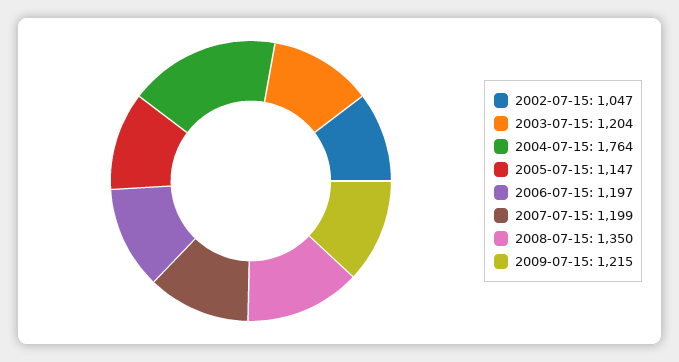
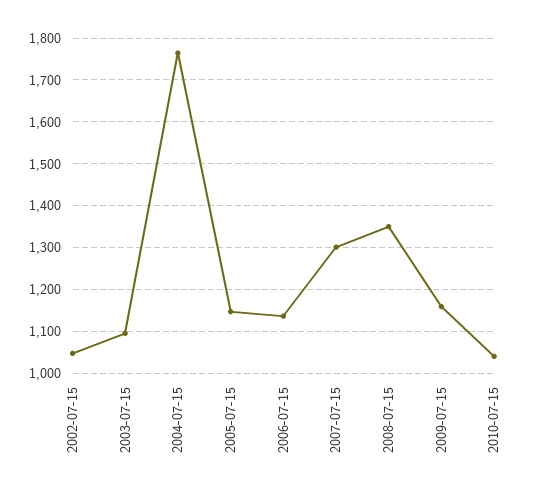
2003-07-15: 1204 -> 1100
2006-07-15: 1197 -> 1140
2007-07-15: 1199 -> 1300
2009-07-15: 1215 -> 1160
2010-07-15: none -> 1040

